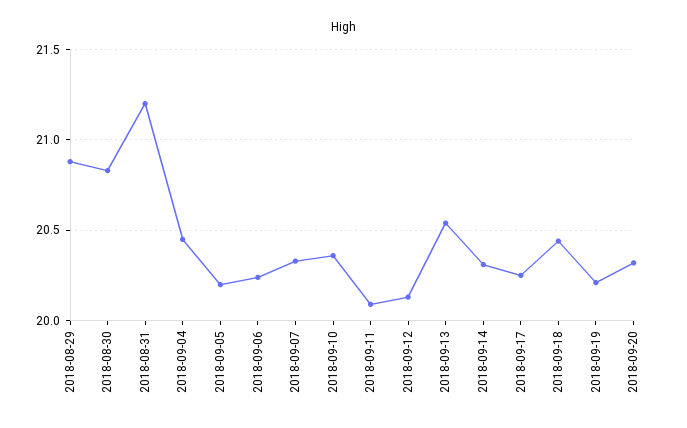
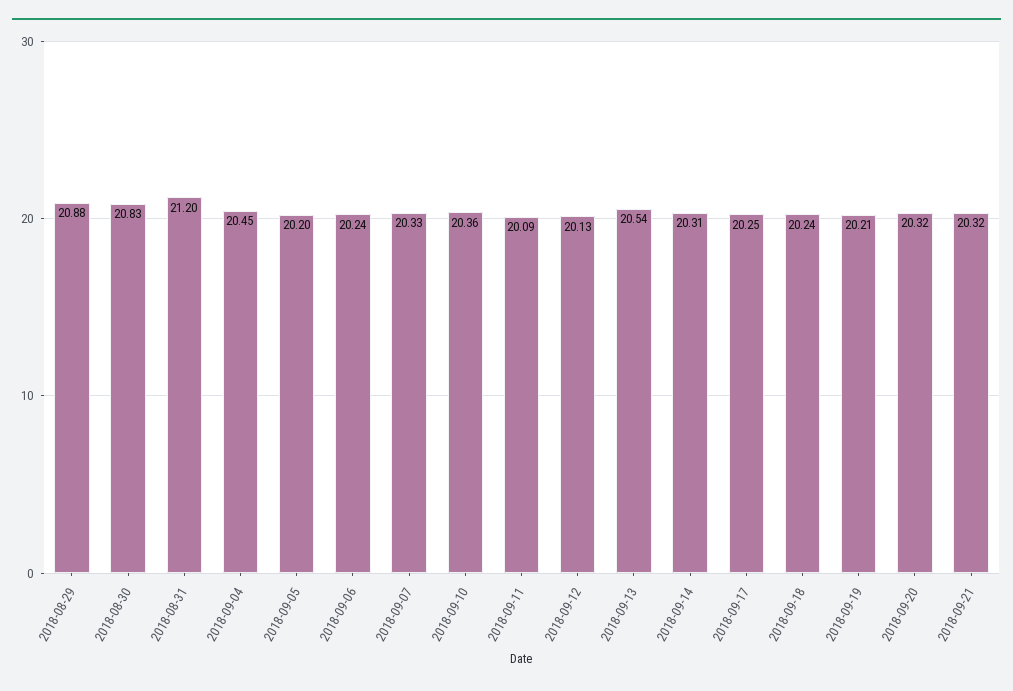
2018-09-18: 20.45 -> 20.24
2018-09-21: none -> 20.32

